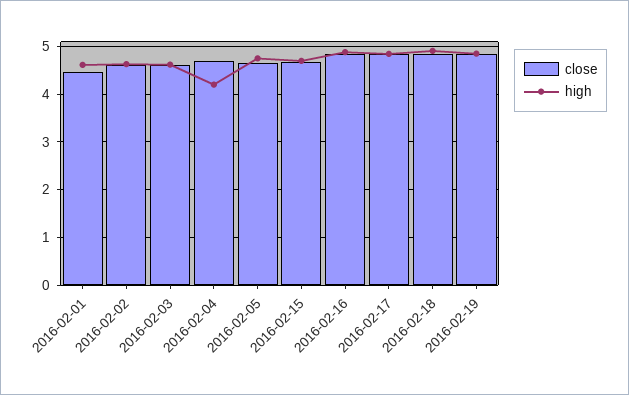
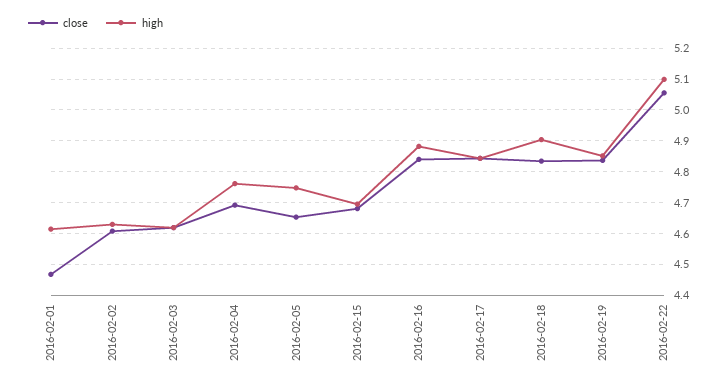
high, 2016-02-04: 4.2 -> 4.76
close, 2016-02-22: none -> 5.06
high, 2016-02-22: none -> 5.1

